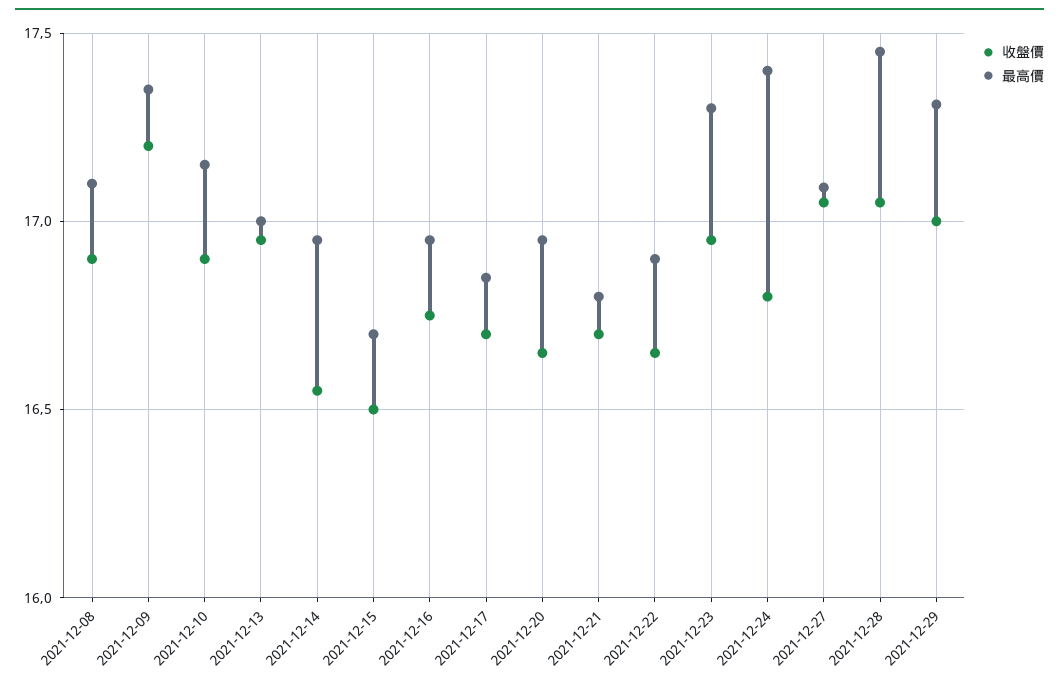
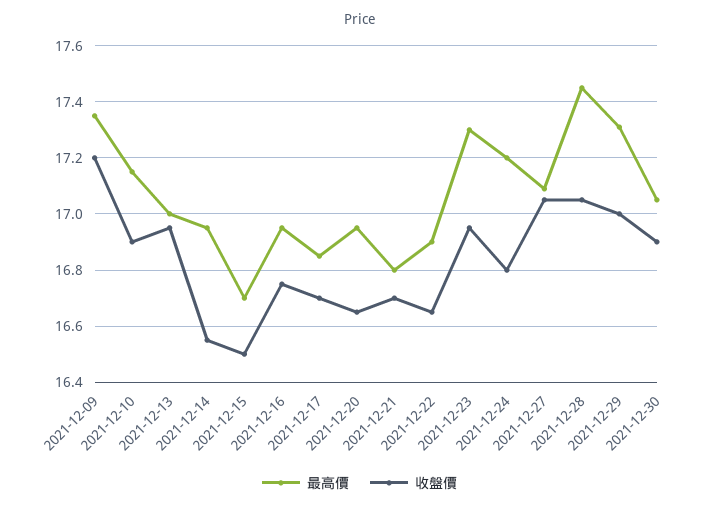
收盤價, 2021-12-08: 16.9 -> none
最高價, 2021-12-08: 17.1 -> none
最高價, 2021-12-24: 17.4 -> 17.2
最高價, 2021-12-30: none -> 17.05
收盤價, 2021-12-30: none -> 16.9

